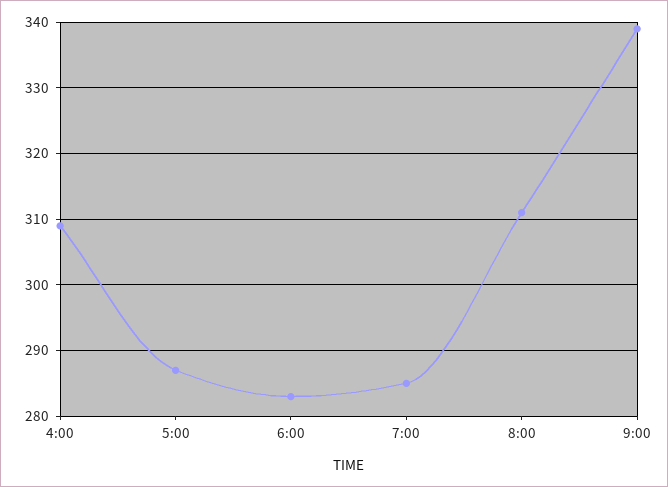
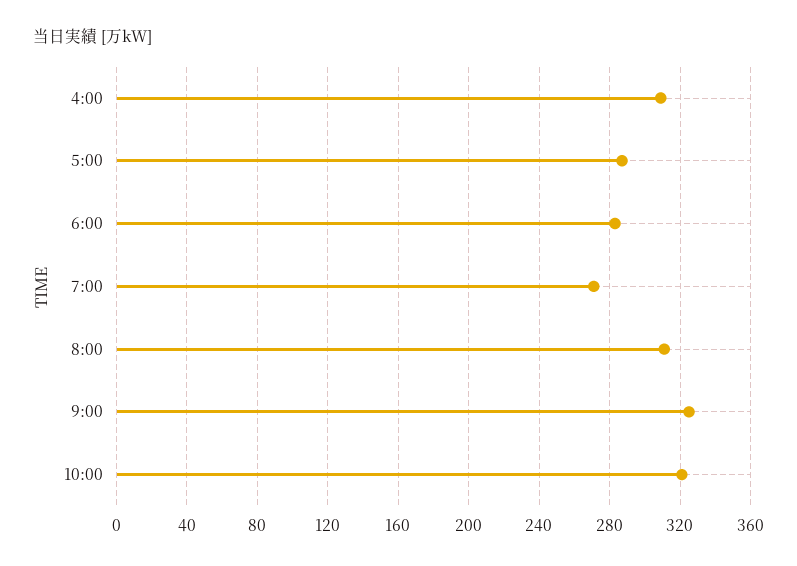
7:00: 285 -> 270
9:00: 339 -> 325
10:00: none -> 320

